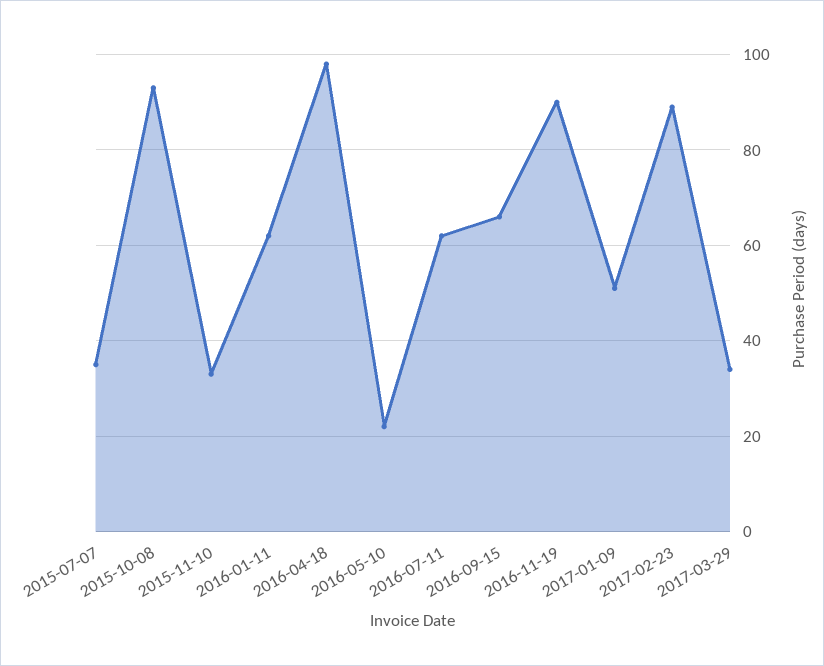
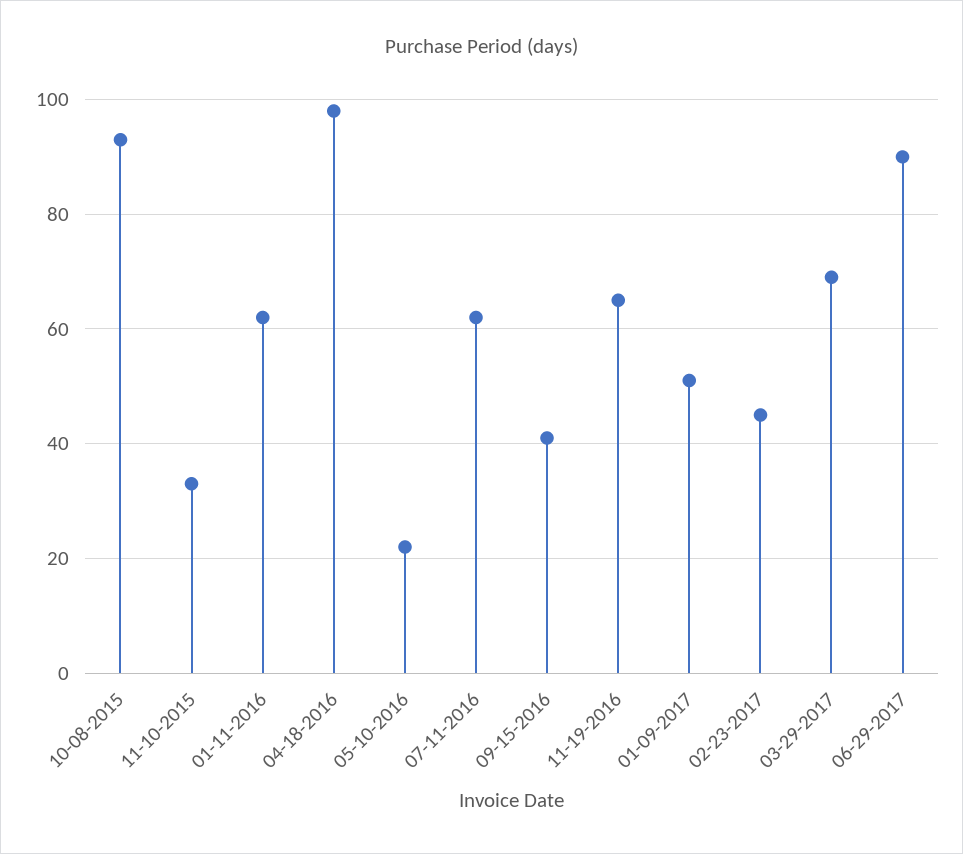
2015-07-07: 35 -> none
2016-09-15: 65 -> 40
2016-11-19: 90 -> 65
2017-02-23: 90 -> 45
2017-03-29: 35 -> 70
06-29-2017: none -> 90

